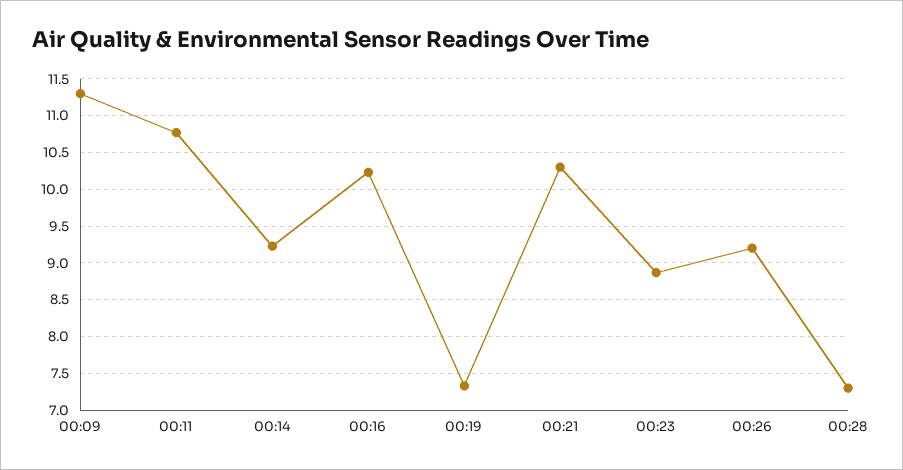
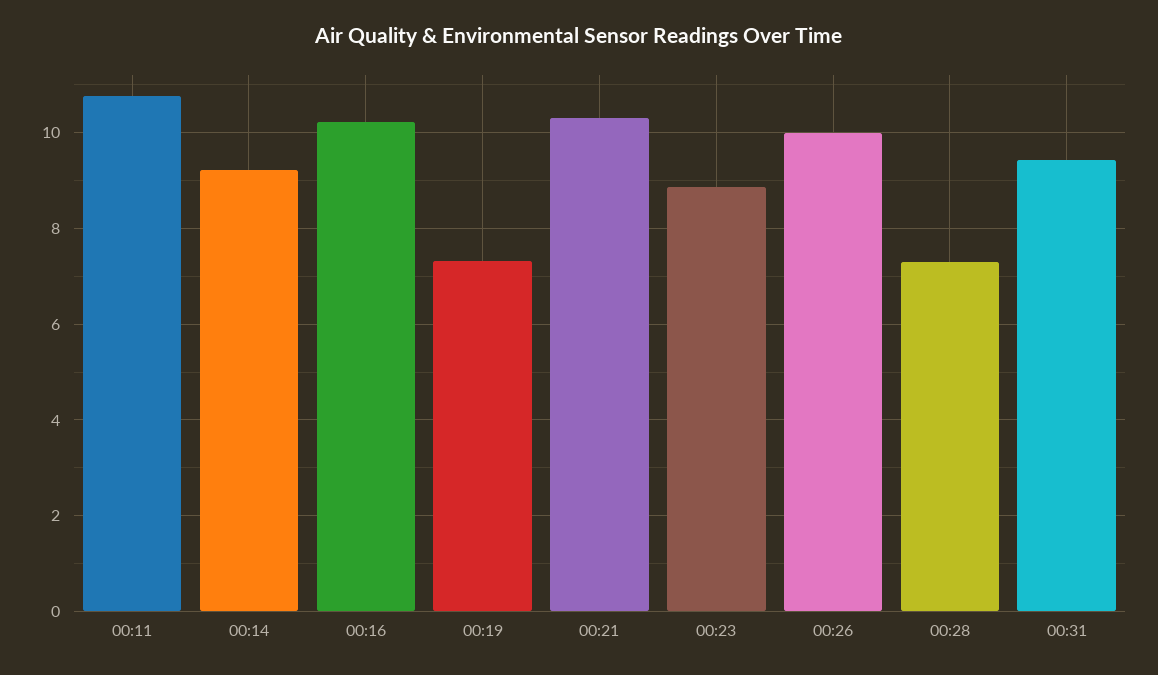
00:09: 11.3 -> none
00:26: 9.2 -> 10
00:31: none -> 9.4

